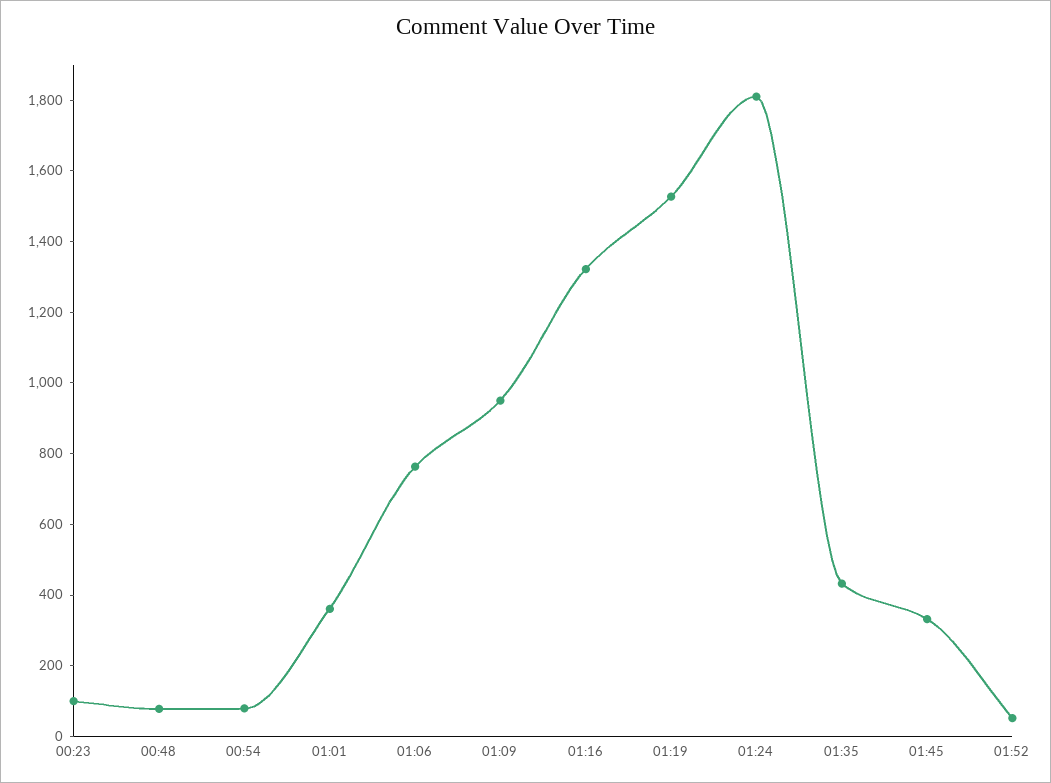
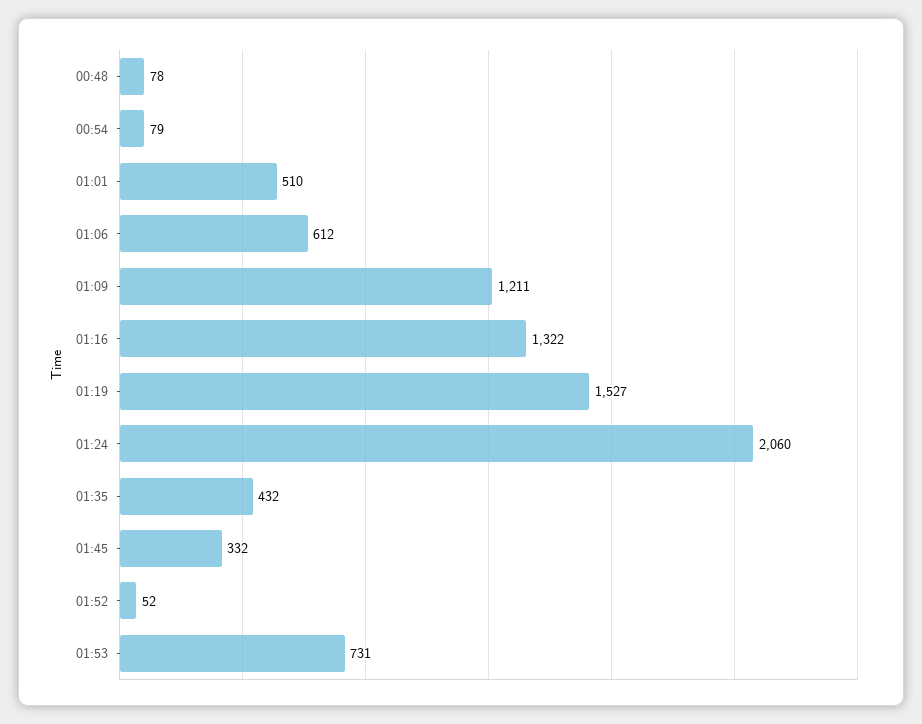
00:23: 100 -> none
01:01: 350 -> 510
01:06: 750 -> 612
01:09: 950 -> 1211
01:24: 1800 -> 2060
01:53: none -> 731

